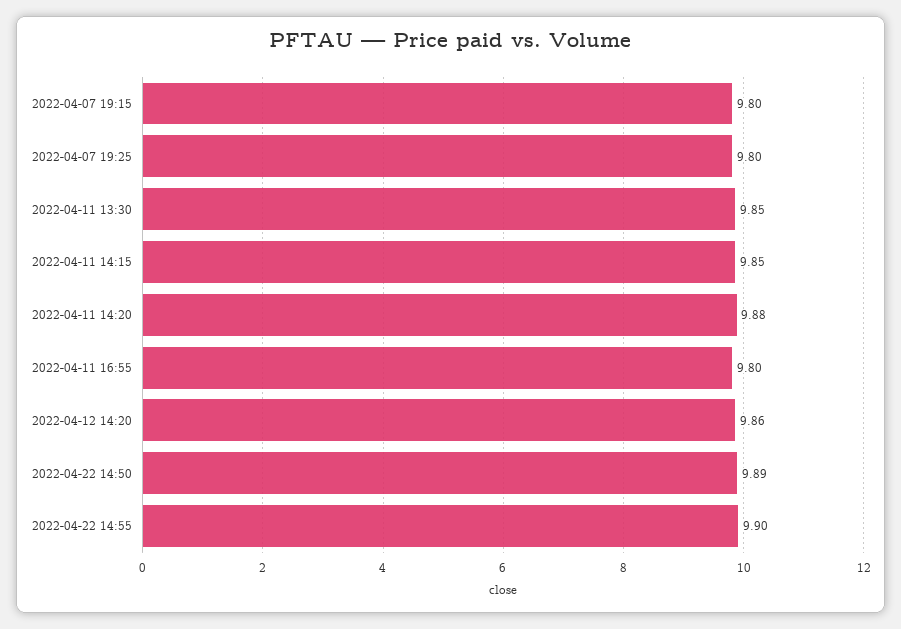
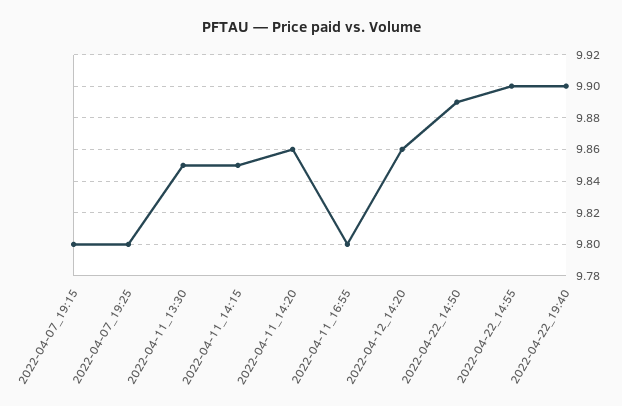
2022-04-11 14:20: 9.88 -> 9.86
2022-04-22_19:40: none -> 9.9

